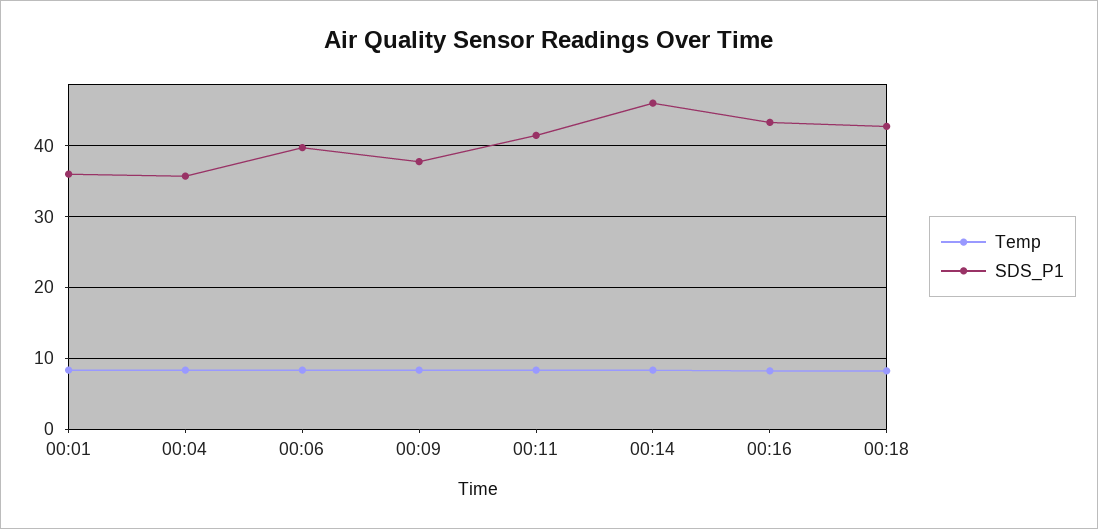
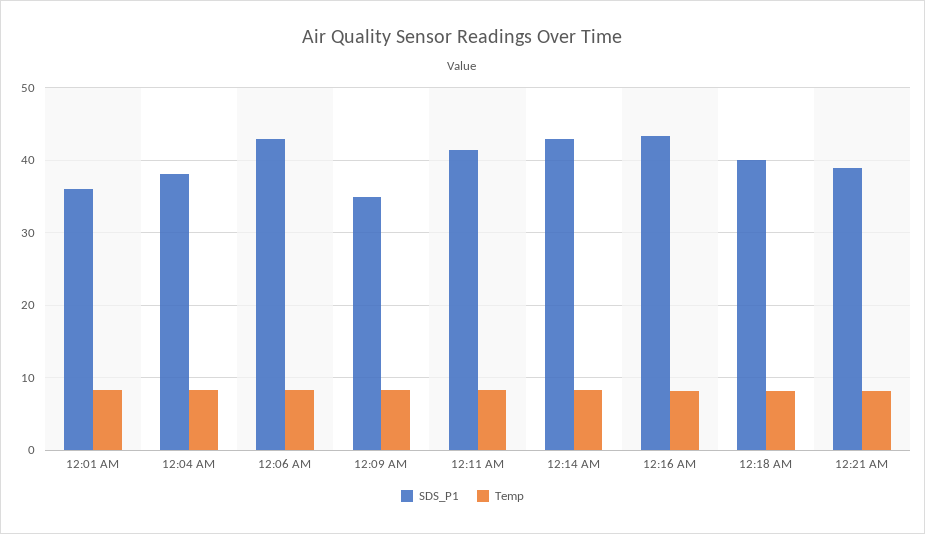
SDS_P1, 00:04: 36 -> 38
SDS_P1, 00:06: 40 -> 43
SDS_P1, 00:09: 38 -> 35
SDS_P1, 00:14: 46 -> 43
SDS_P1, 00:18: 43 -> 40
SDS_P1, 12:21 AM: none -> 39
Temp, 12:21 AM: none -> 8

